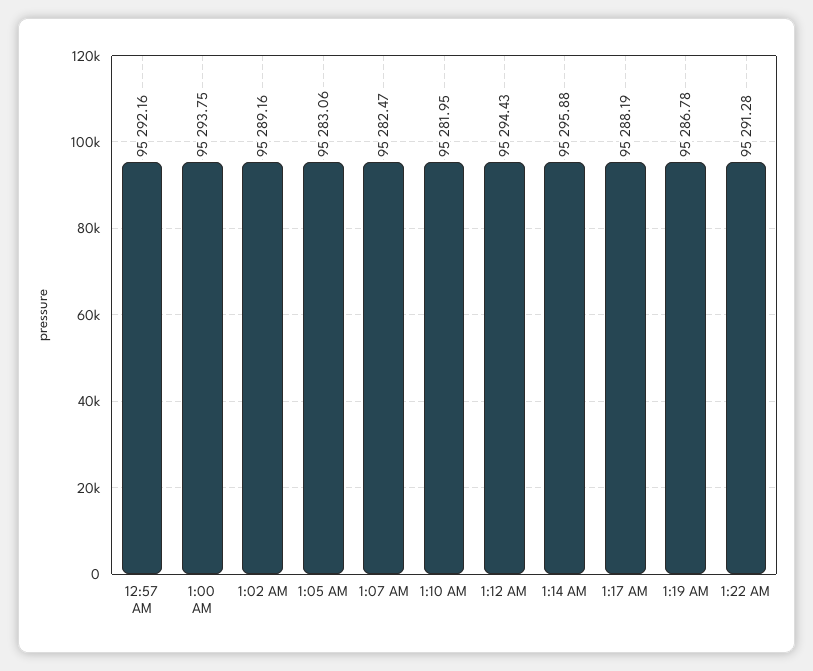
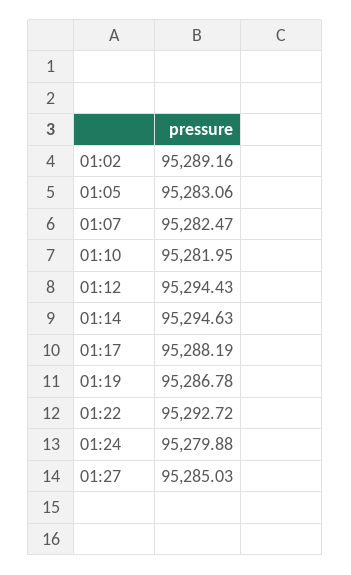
12:57 AM: 95292.16 -> none
1:00 AM: 95293.75 -> none
1:14 AM: 95295.88 -> 95294.63
1:22 AM: 95291.28 -> 95292.72
01:24: none -> 95279.88
01:27: none -> 95285.03

